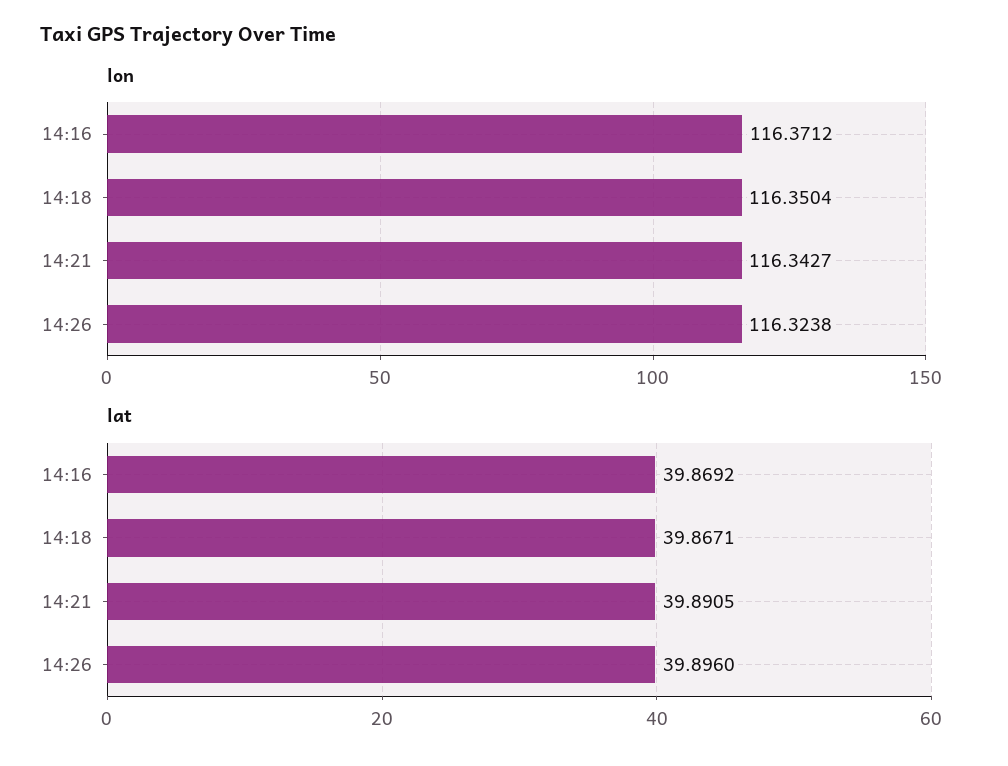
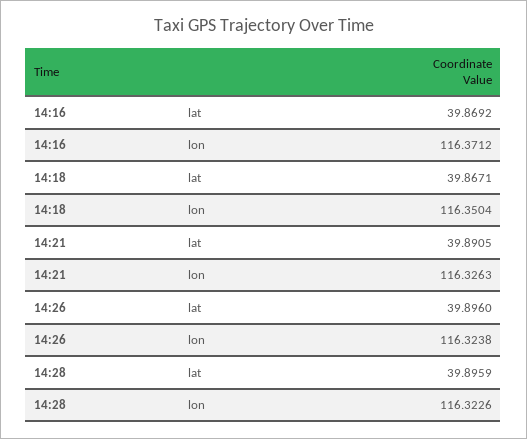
lon, 14:21: 116.3427 -> 116.3263
lat, 14:28: none -> 39.8959
lon, 14:28: none -> 116.3226

